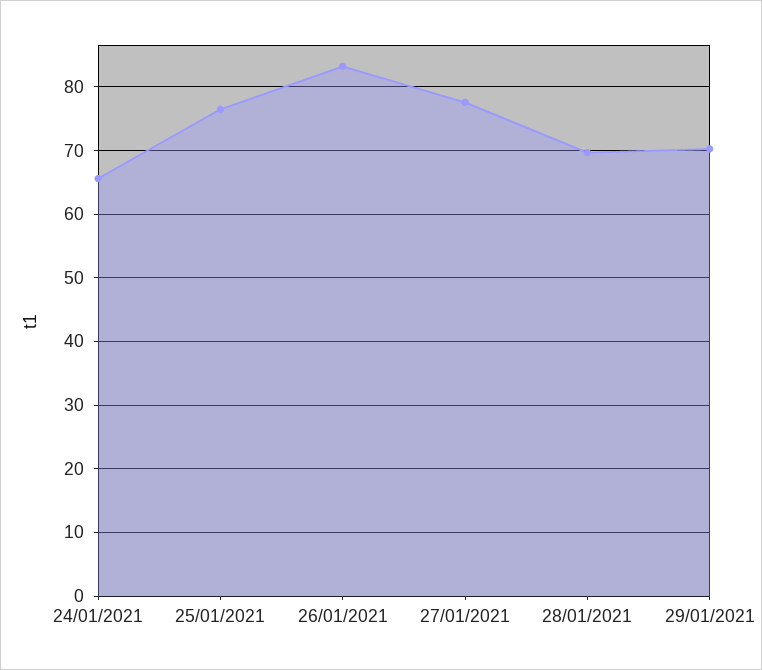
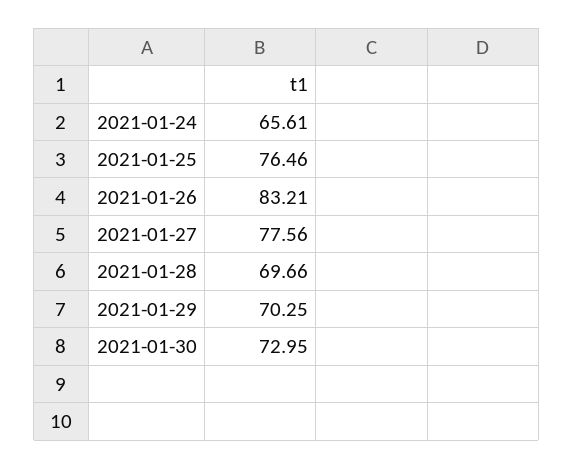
2021-01-30: none -> 72.95

